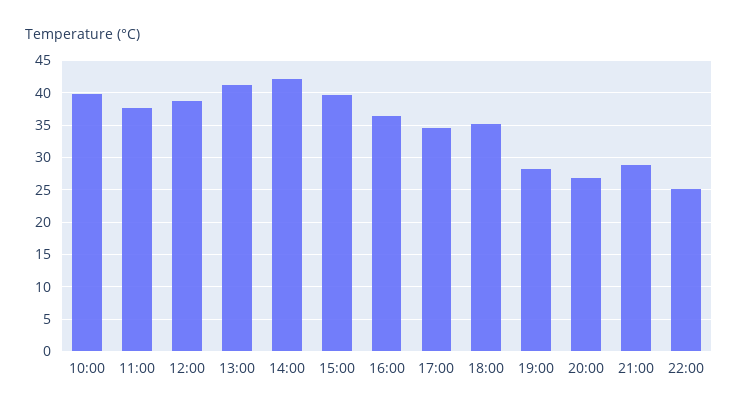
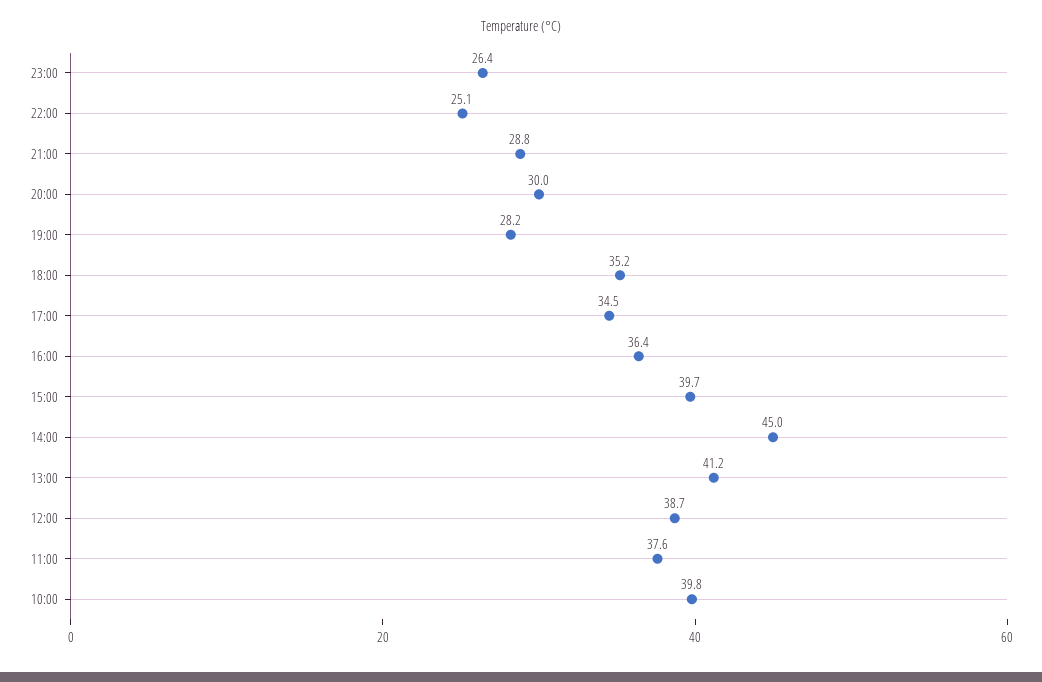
14:00: 42 -> 45
20:00: 27 -> 30
23:00: none -> 26.4

